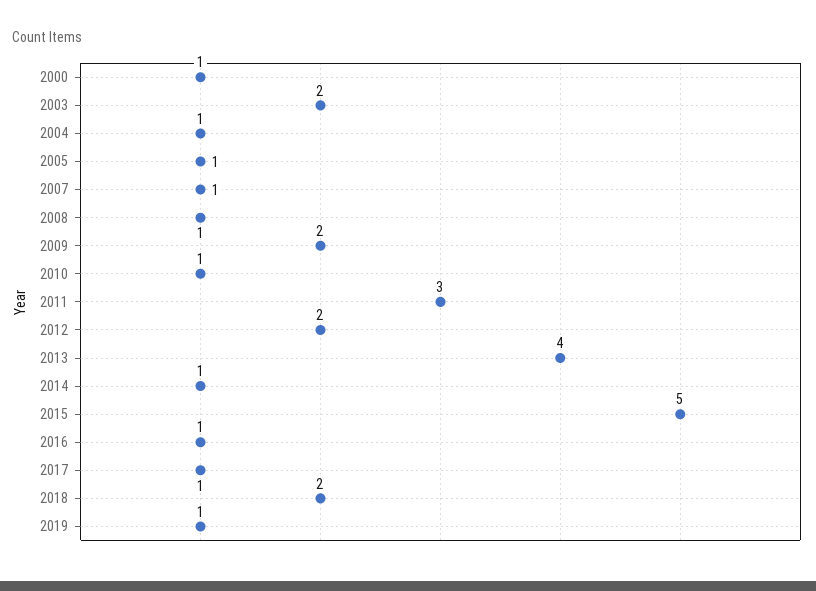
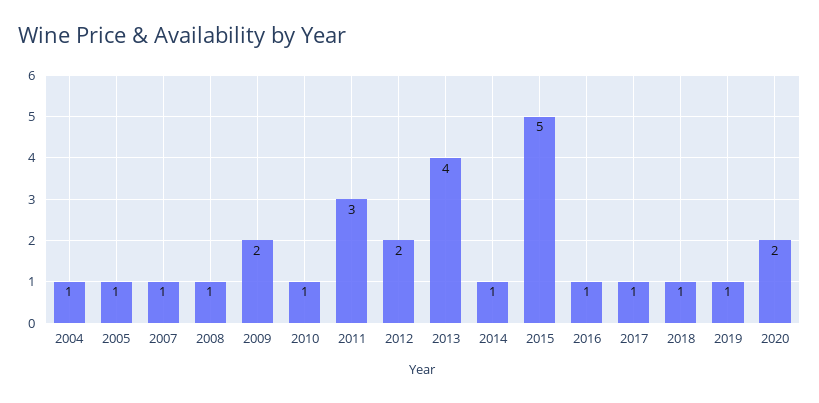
2000: 1 -> none
2003: 2 -> none
2018: 2 -> 1
2020: none -> 2

